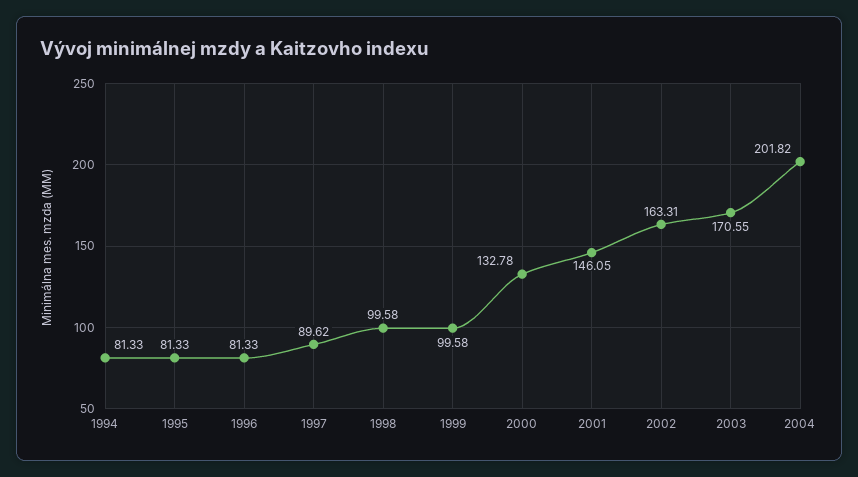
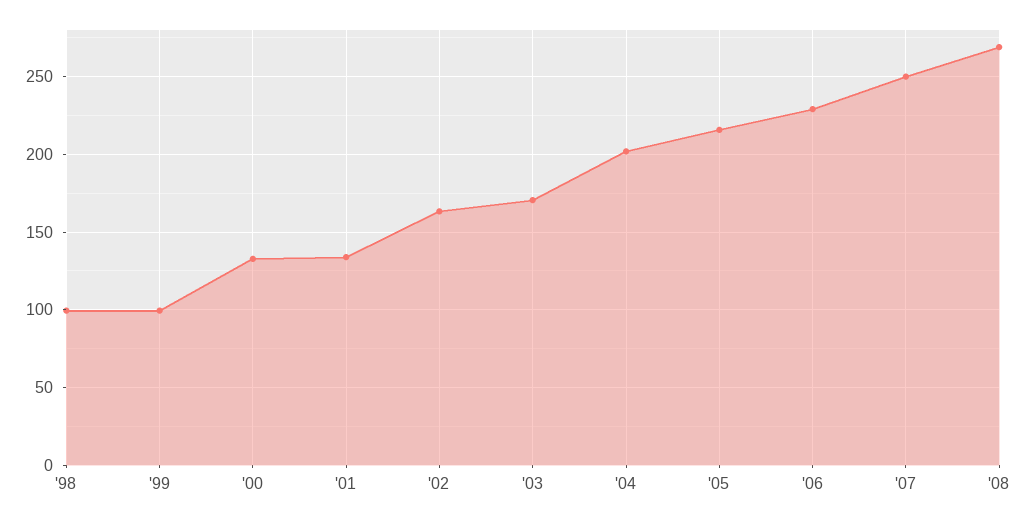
1994: 81.33 -> none
1995: 81.33 -> none
1996: 81.33 -> none
1997: 89.62 -> none
2001: 146.05 -> 135
'05: none -> 215
'06: none -> 230
'07: none -> 250
'08: none -> 270

